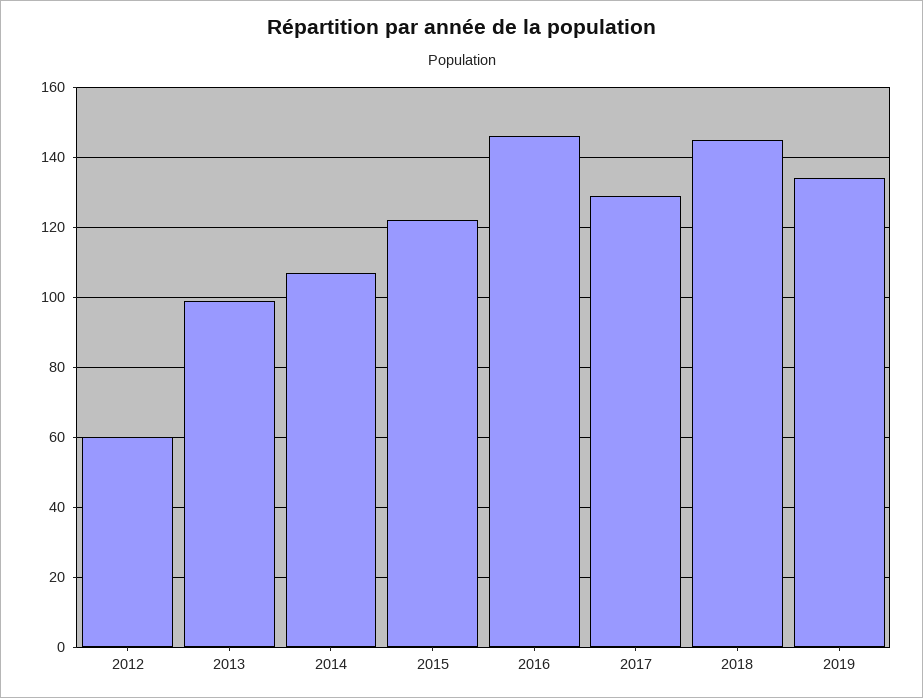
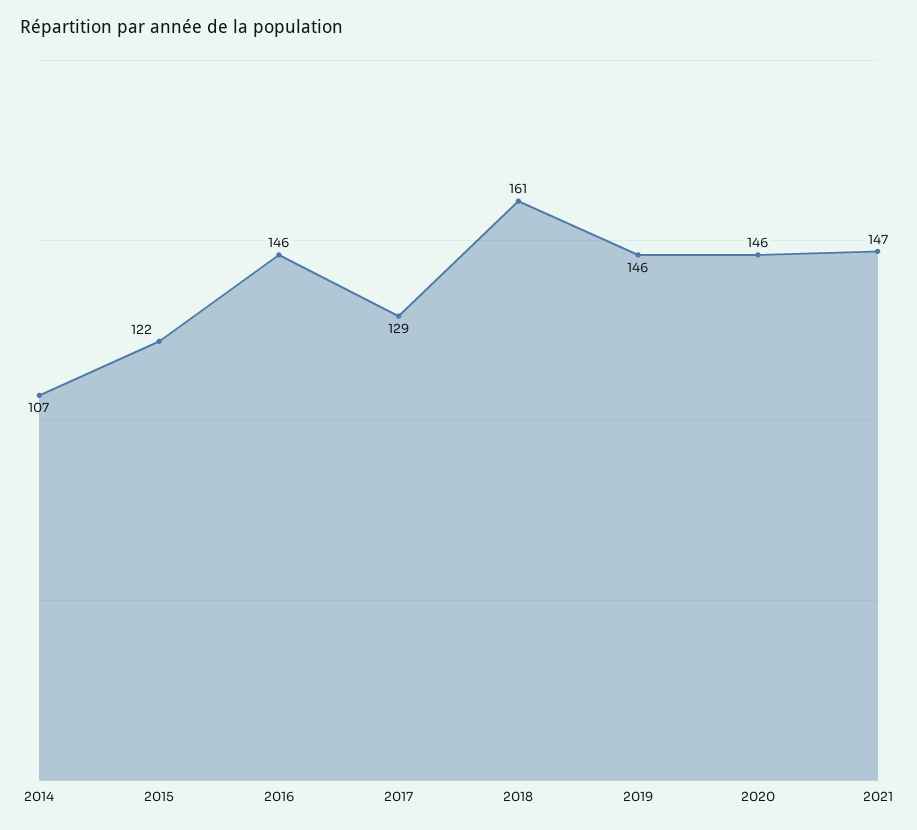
2012: 60 -> none
2013: 100 -> none
2018: 145 -> 161
2019: 135 -> 146
2020: none -> 146
2021: none -> 147

